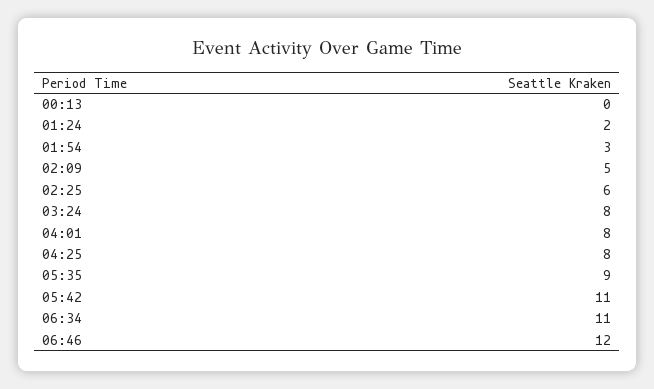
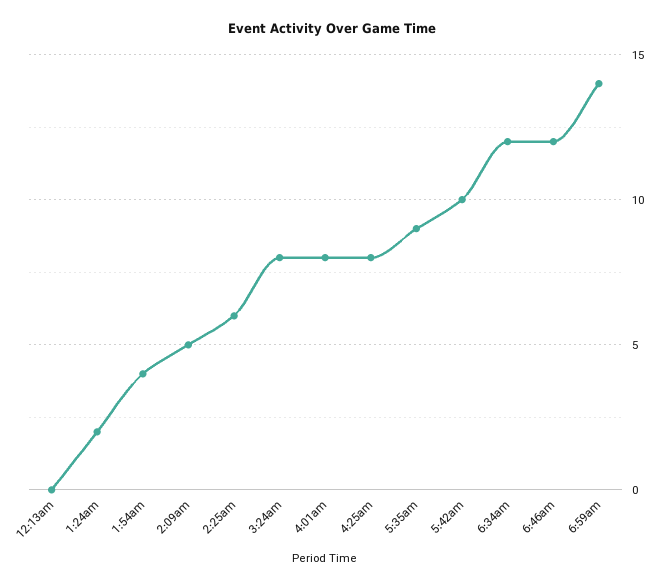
01:54: 3 -> 4
05:42: 11 -> 10
06:34: 11 -> 12
6:59am: none -> 14

